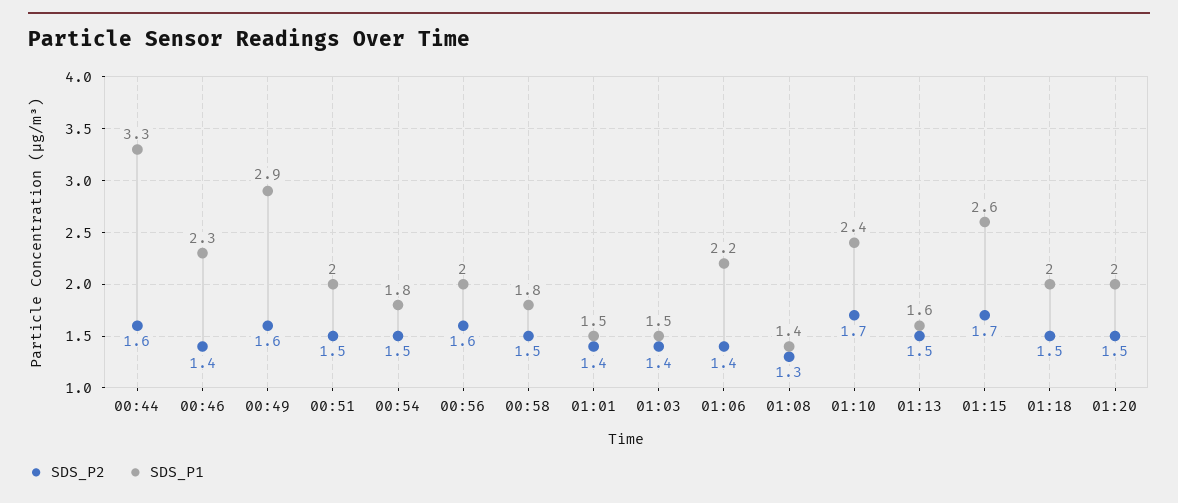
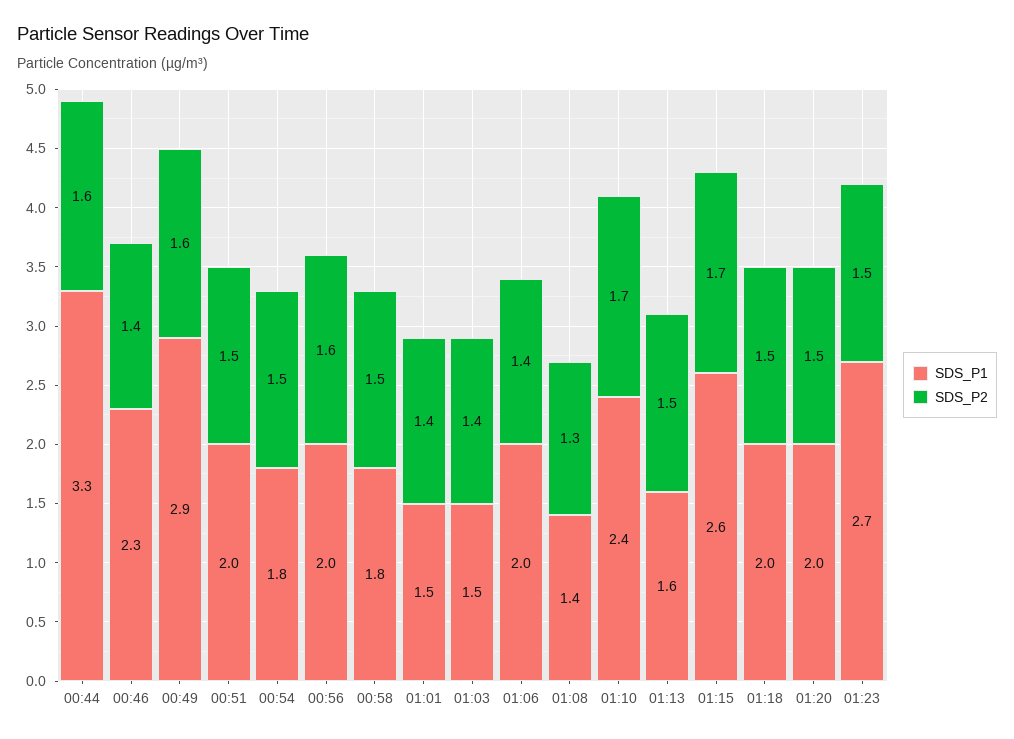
SDS_P1, 01:06: 2.2 -> 2
SDS_P1, 01:23: none -> 2.7
SDS_P2, 01:23: none -> 1.5

